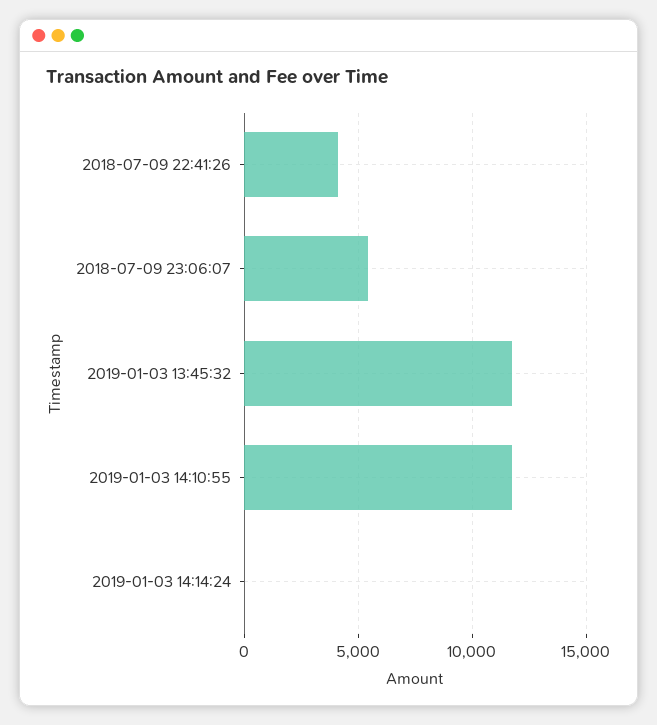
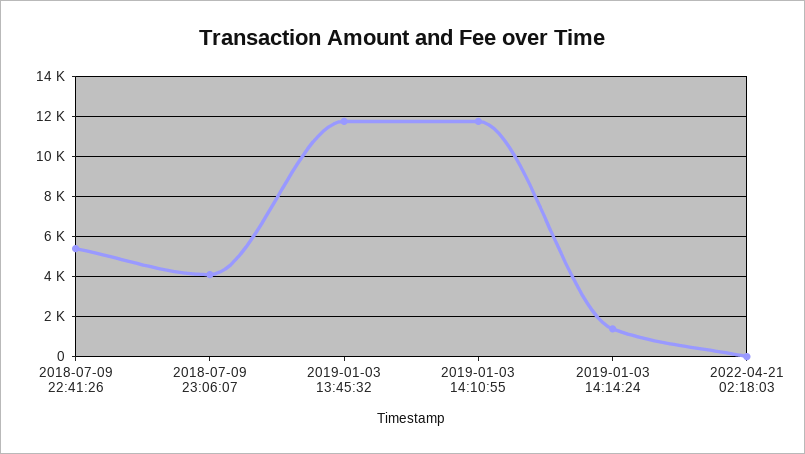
2018-07-09 22:41:26: 4000 -> 5500
2018-07-09 23:06:07: 5500 -> 4000
2019-01-03 14:14:24: 0 -> 1500
2022-04-21 02:18:03: none -> 0

